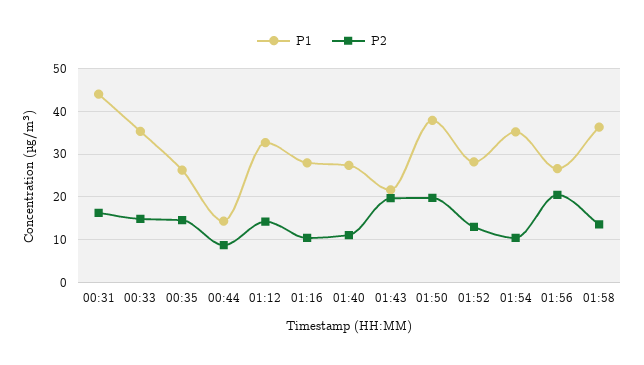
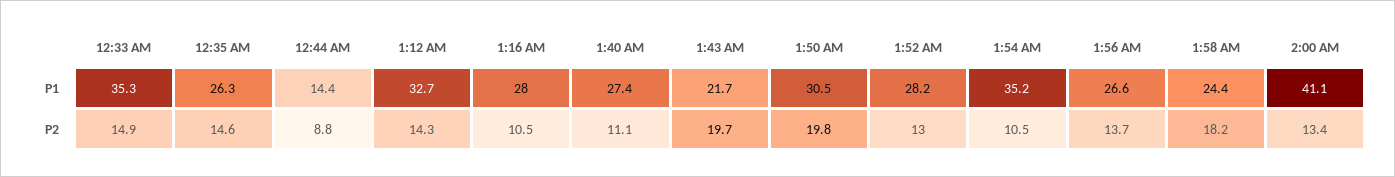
P1, 00:31: 44 -> none
P2, 00:31: 16 -> none
P1, 01:50: 38 -> 30.5
P2, 01:56: 20 -> 13.7
P1, 01:58: 36 -> 24.4
P2, 01:58: 14 -> 18.2
P1, 2:00 AM: none -> 41.1
P2, 2:00 AM: none -> 13.4

